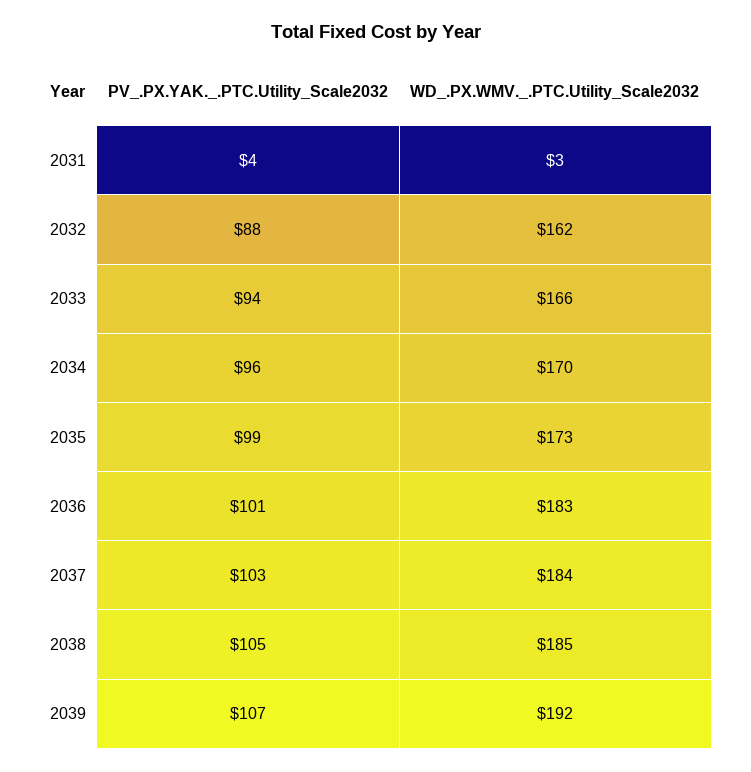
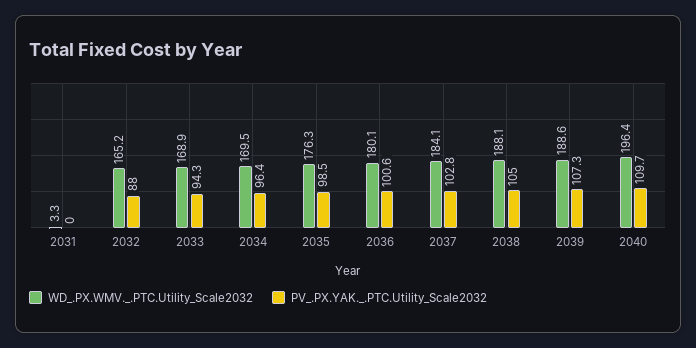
PV_.PX.YAK._.PTC.Utility_Scale2032, 2031: 4 -> 0
WD_.PX.WMV._.PTC.Utility_Scale2032, 2032: 162 -> 165.2
WD_.PX.WMV._.PTC.Utility_Scale2032, 2033: 166 -> 168.9
WD_.PX.WMV._.PTC.Utility_Scale2032, 2035: 173 -> 176.3
WD_.PX.WMV._.PTC.Utility_Scale2032, 2036: 183 -> 180.1
WD_.PX.WMV._.PTC.Utility_Scale2032, 2038: 185 -> 188.1
WD_.PX.WMV._.PTC.Utility_Scale2032, 2039: 192 -> 188.6
WD_.PX.WMV._.PTC.Utility_Scale2032, 2040: none -> 196.4
PV_.PX.YAK._.PTC.Utility_Scale2032, 2040: none -> 109.7

